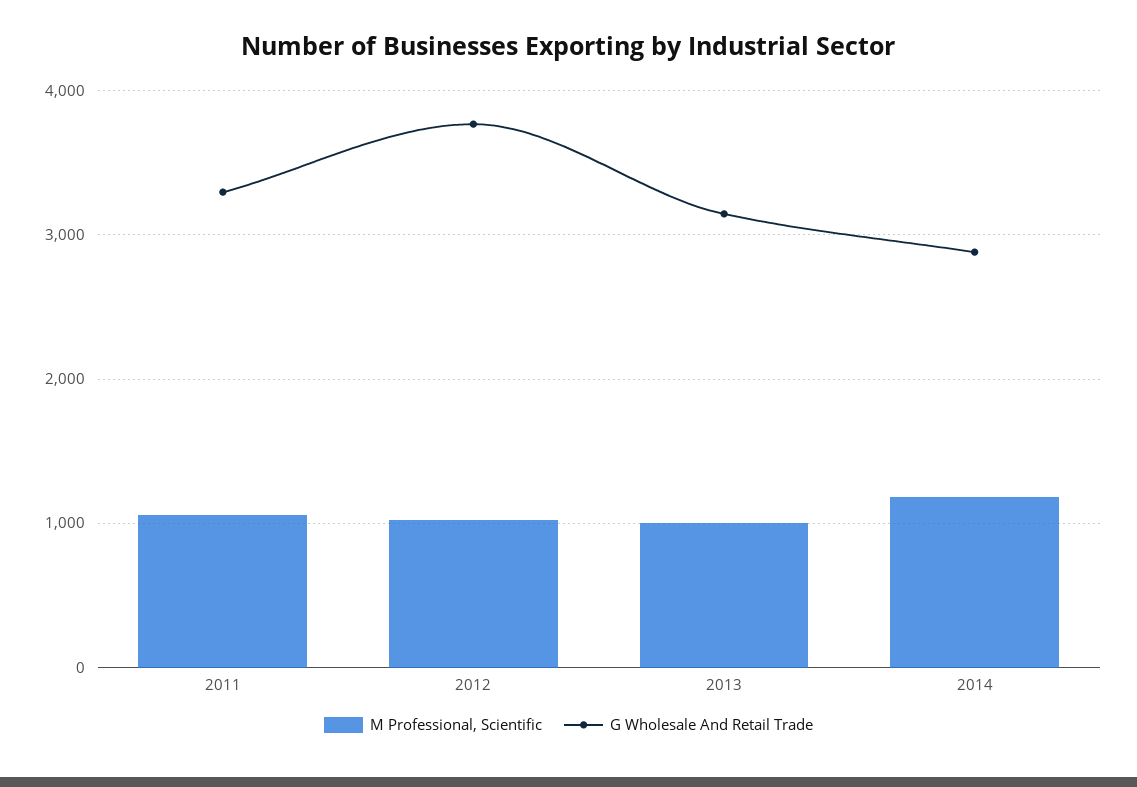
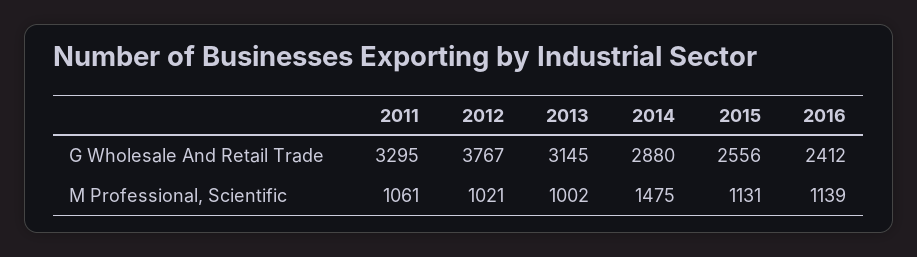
M Professional, Scientific, 2014: 1200 -> 1475
G Wholesale And Retail Trade, 2015: none -> 2556
G Wholesale And Retail Trade, 2016: none -> 2412
M Professional, Scientific, 2015: none -> 1131
M Professional, Scientific, 2016: none -> 1139

